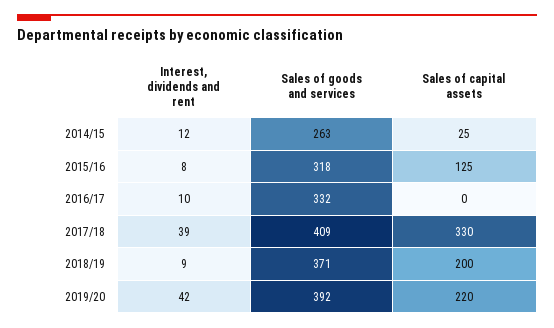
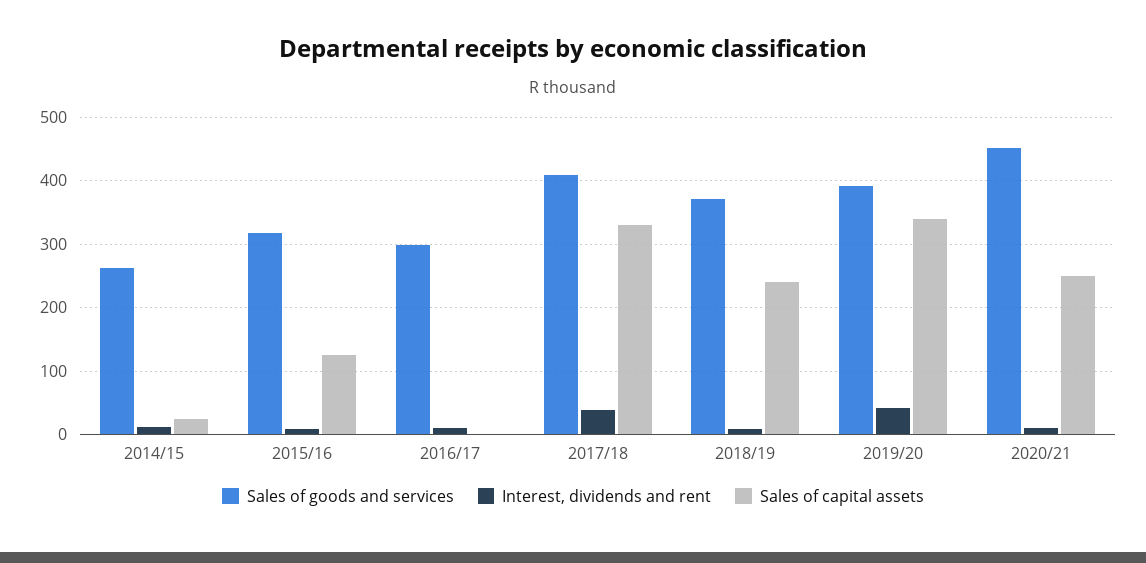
Sales of goods and services, 2016/17: 332 -> 300
Sales of capital assets, 2018/19: 200 -> 240
Sales of capital assets, 2019/20: 220 -> 340
Sales of goods and services, 2020/21: none -> 450
Interest, dividends and rent, 2020/21: none -> 10
Sales of capital assets, 2020/21: none -> 250

